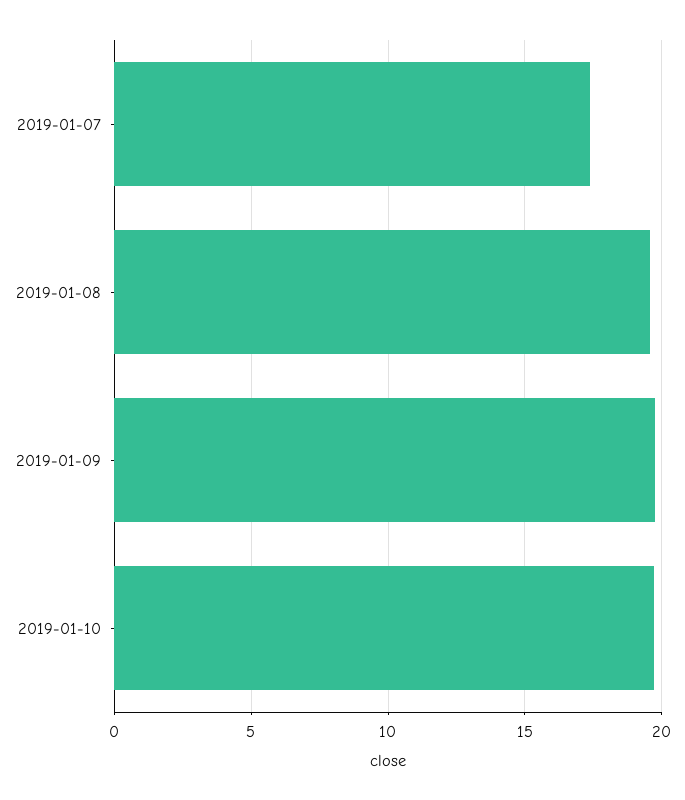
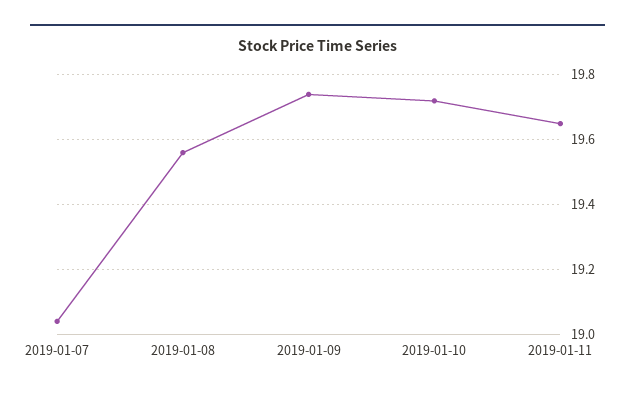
2019-01-07: 17.5 -> 19.05
2019-01-11: none -> 19.65

